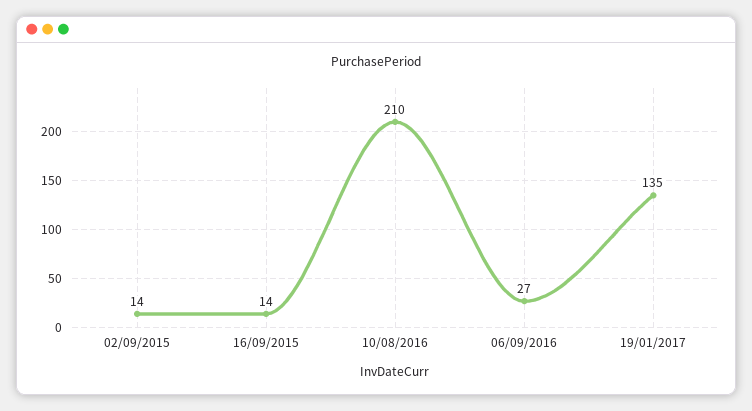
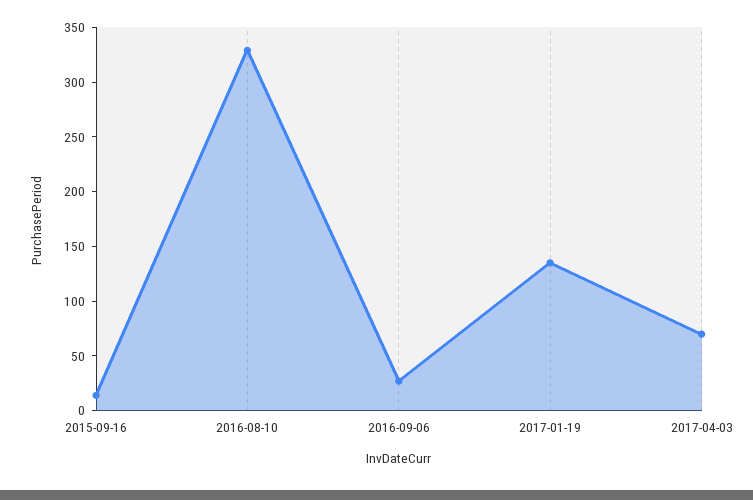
02/09/2015: 14 -> none
10/08/2016: 210 -> 330
2017-04-03: none -> 70

